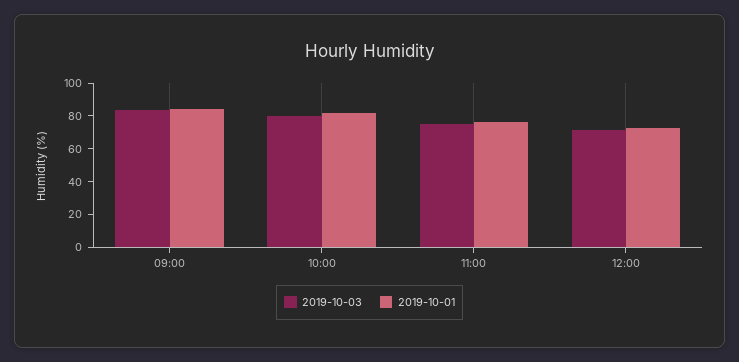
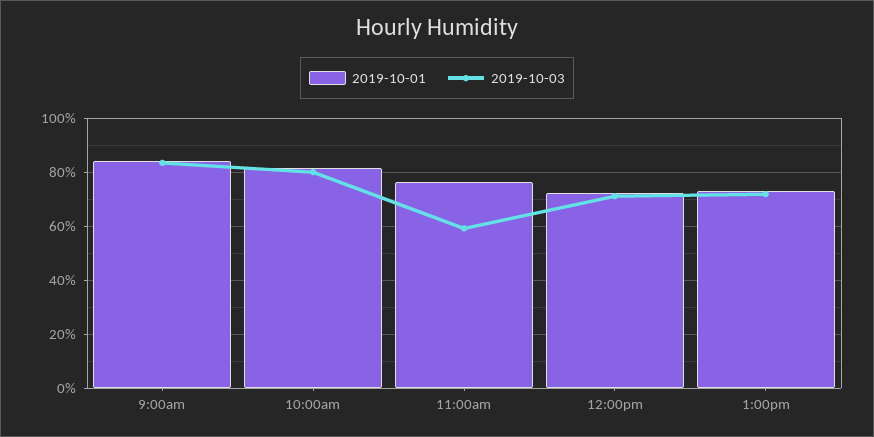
2019-10-03, 11:00: 75 -> 60
2019-10-01, 1:00pm: none -> 72.5
2019-10-03, 1:00pm: none -> 72.5

